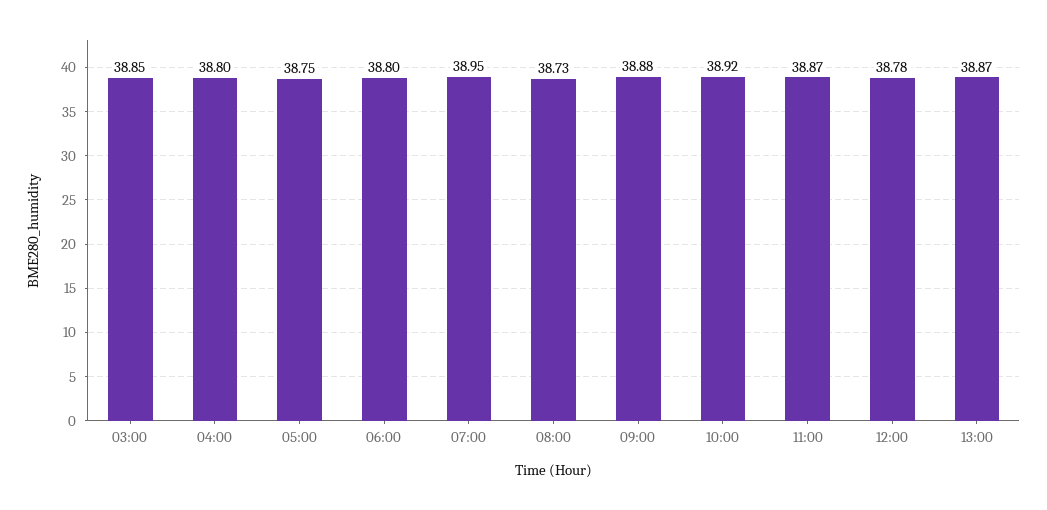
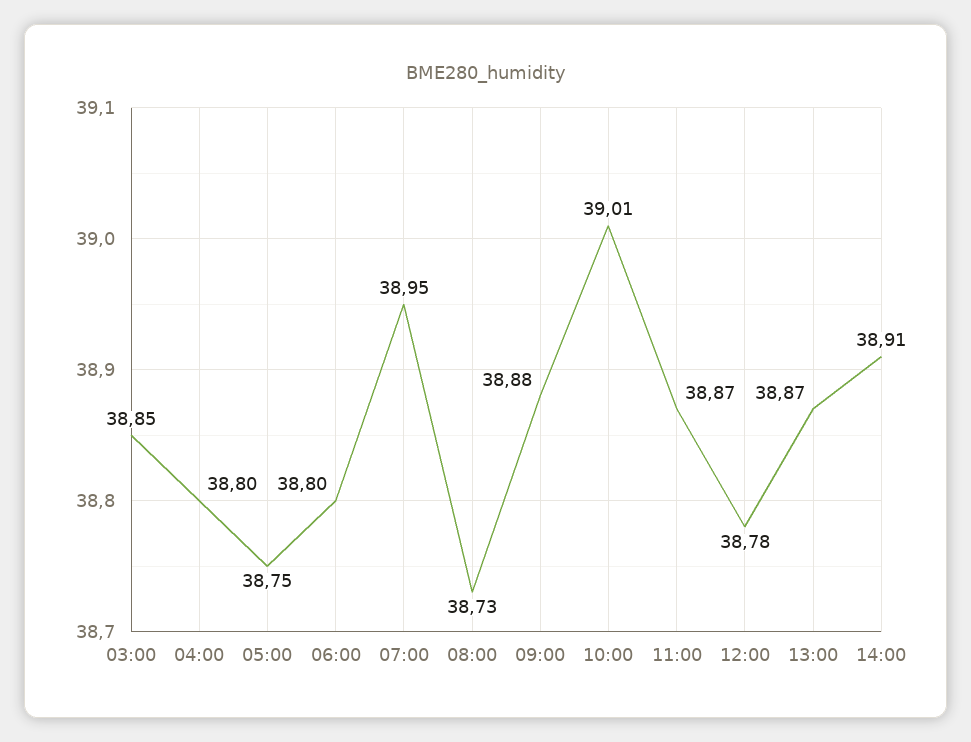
10:00: 38.92 -> 39.01
14:00: none -> 38.91

